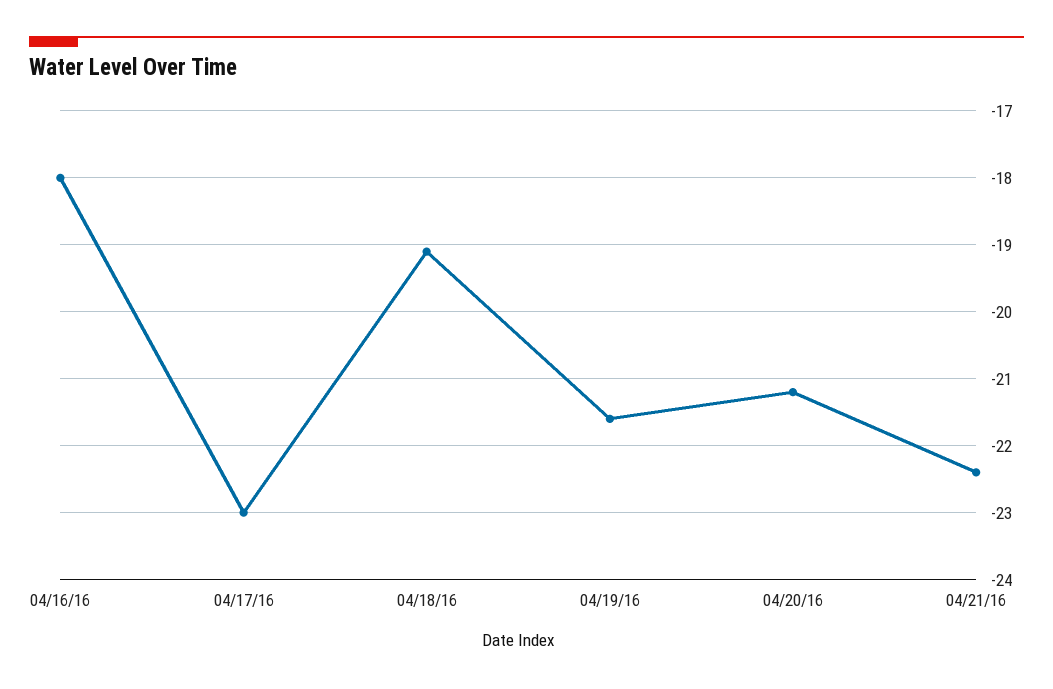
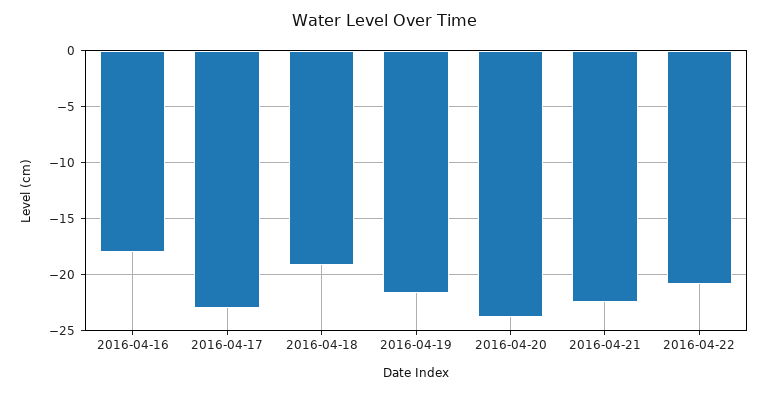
04/20/16: -21.2 -> -24
2016-04-22: none -> -21

